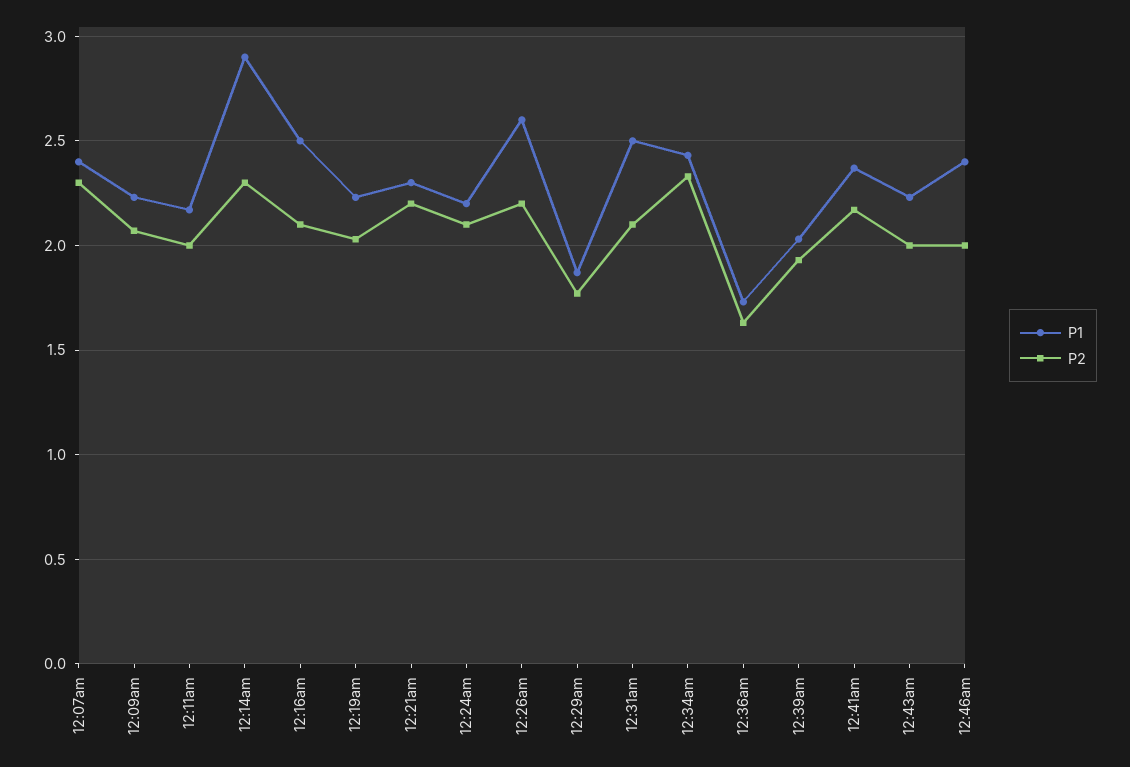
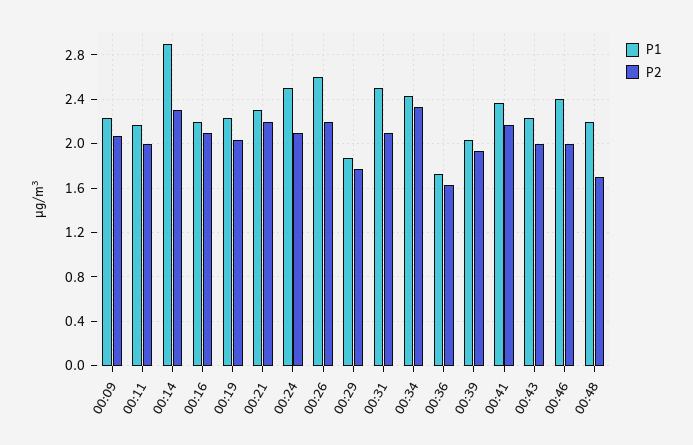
P1, 12:07am: 2.4 -> none
P2, 12:07am: 2.3 -> none
P1, 12:16am: 2.5 -> 2.2
P1, 12:24am: 2.2 -> 2.5
P1, 00:48: none -> 2.2
P2, 00:48: none -> 1.7

